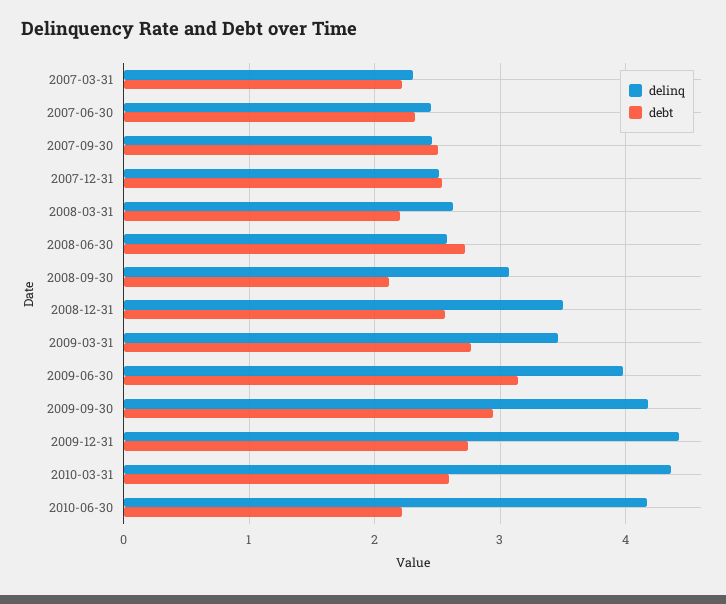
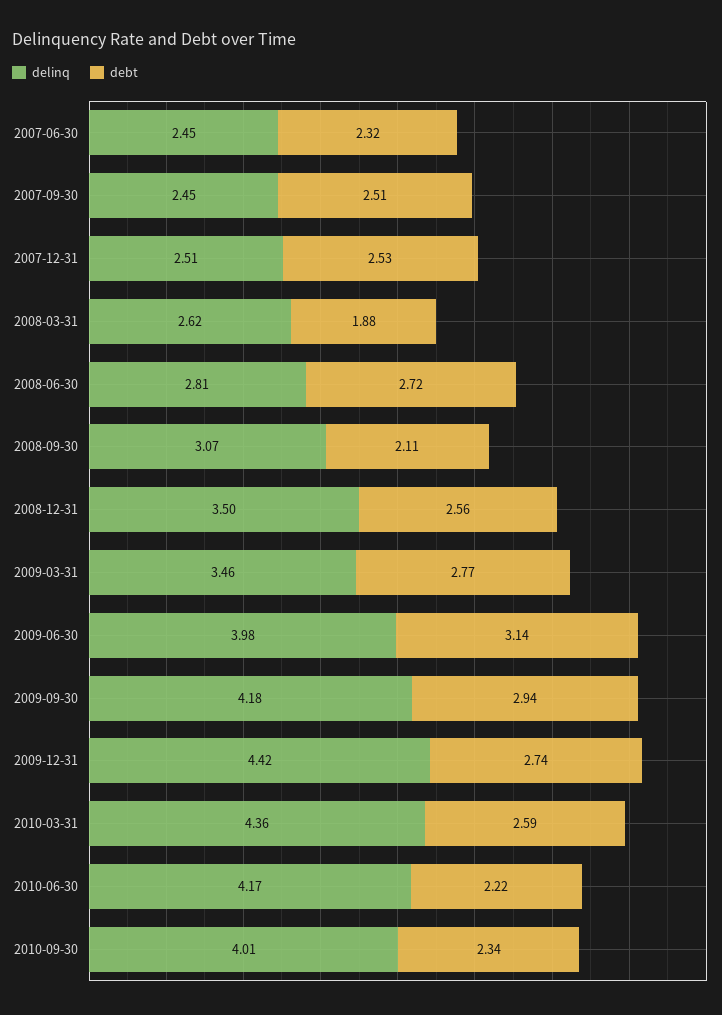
delinq, 2007-03-31: 2.3 -> none
debt, 2007-03-31: 2.2 -> none
debt, 2008-03-31: 2.2 -> 1.88
delinq, 2008-06-30: 2.6 -> 2.81
delinq, 2010-09-30: none -> 4.01
debt, 2010-09-30: none -> 2.34

